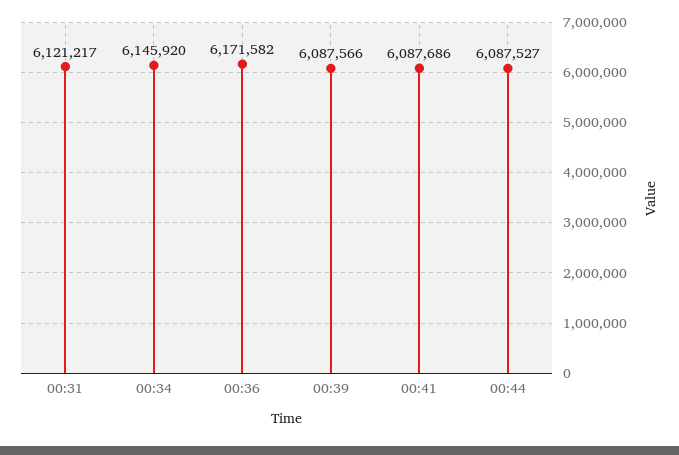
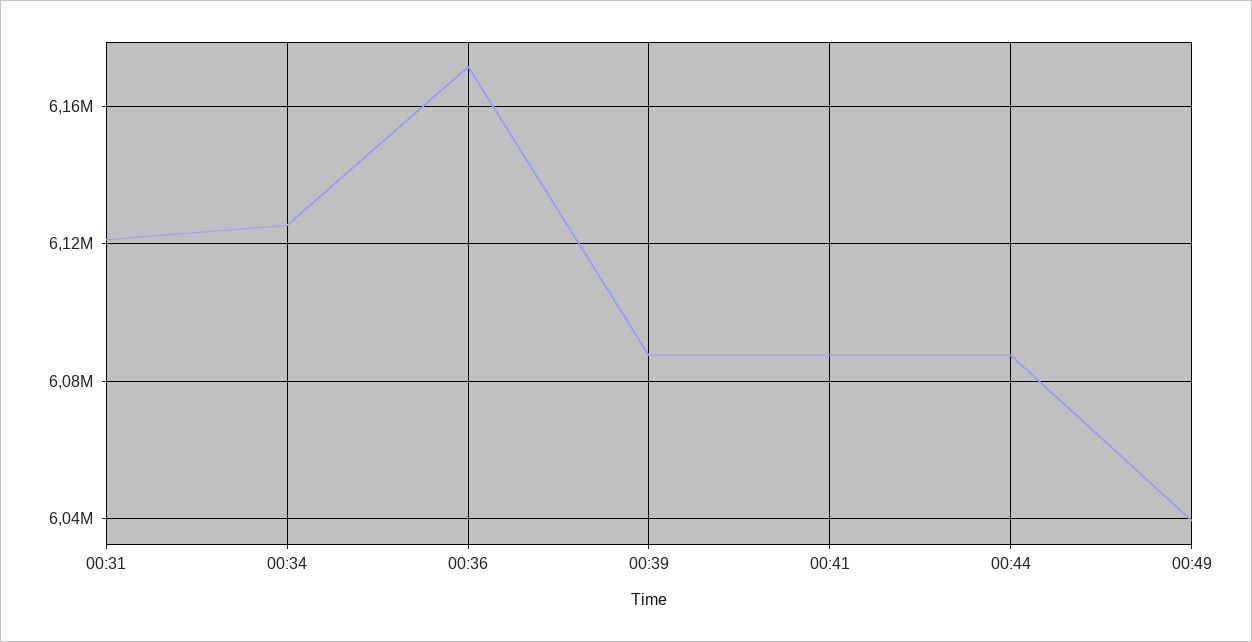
00:34: 6145920 -> 6125000
00:49: none -> 6040000

